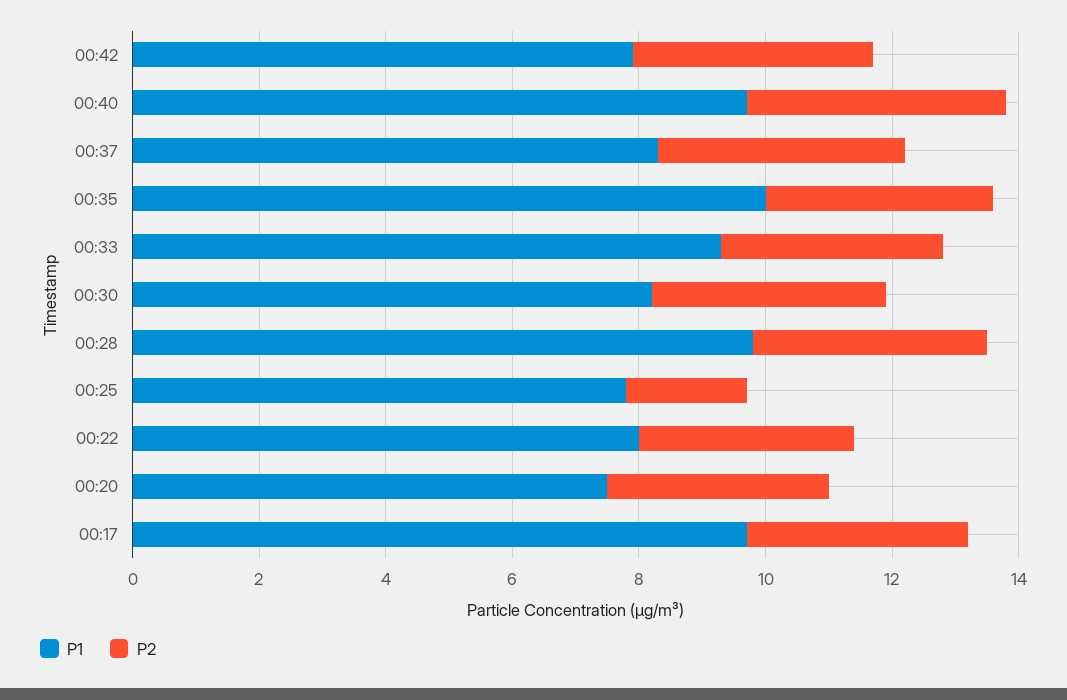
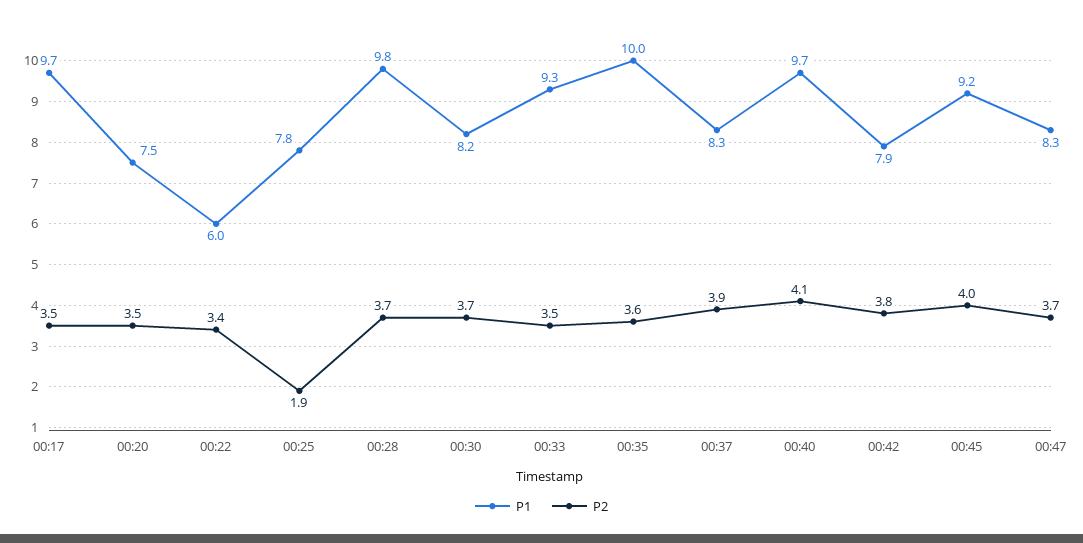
P1, 00:22: 8 -> 6
P1, 00:45: none -> 9.2
P2, 00:45: none -> 4
P1, 00:47: none -> 8.3
P2, 00:47: none -> 3.7

